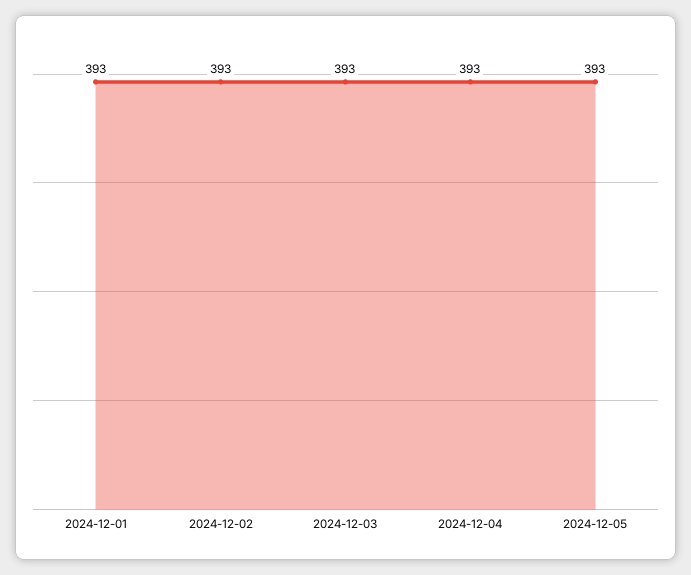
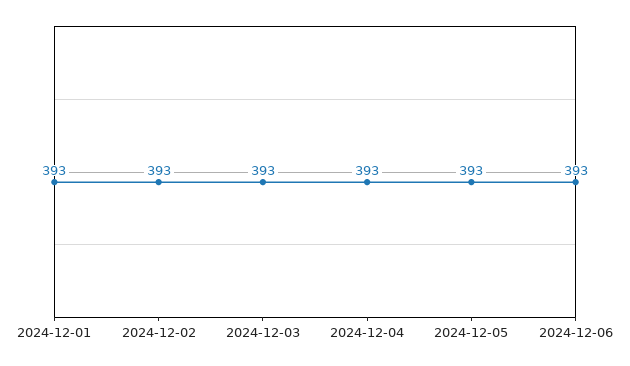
2024-12-06: none -> 393

